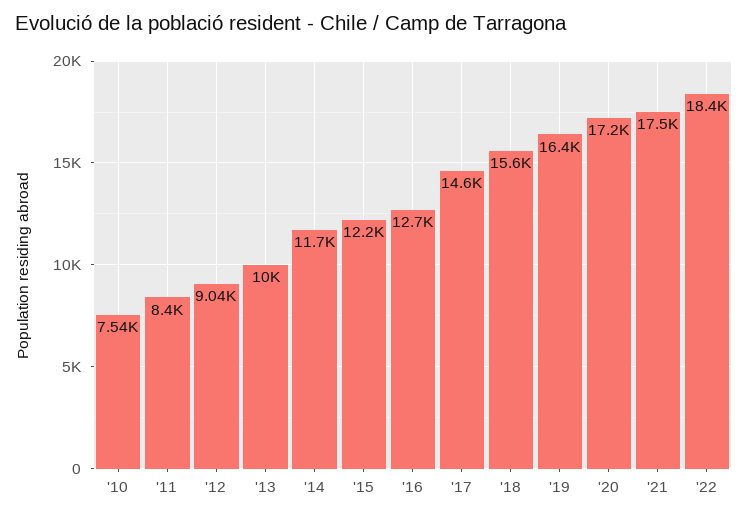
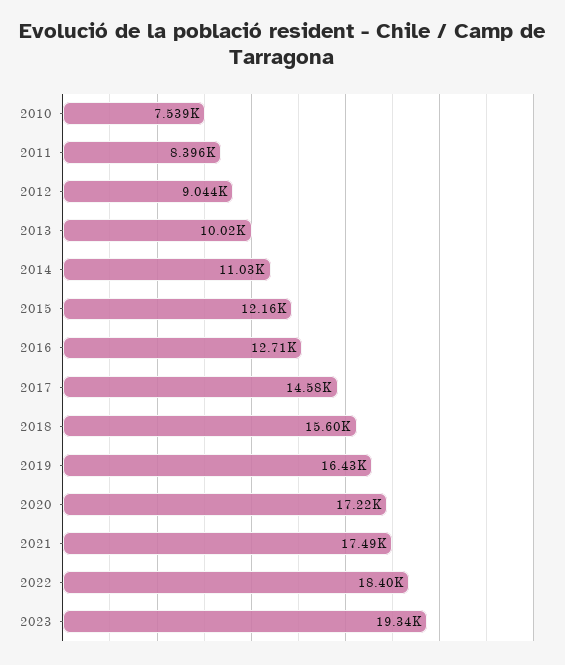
'14: 11700 -> 11030
2023: none -> 19340

